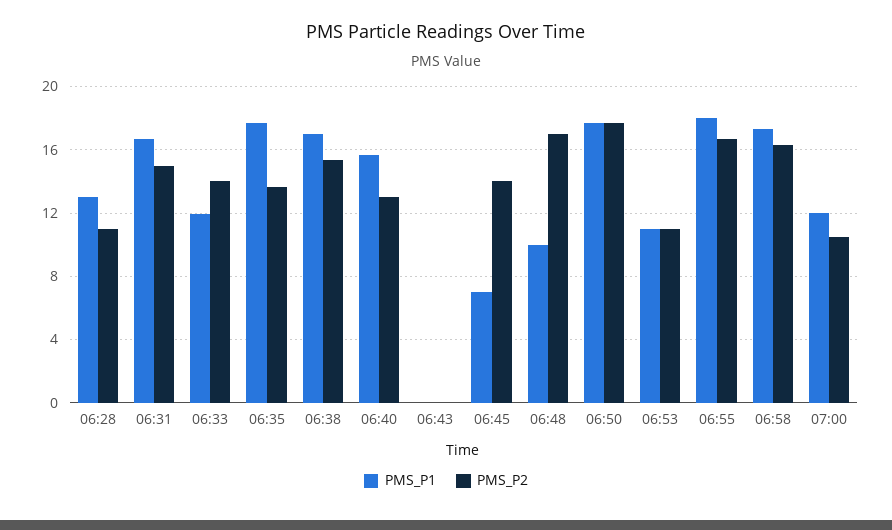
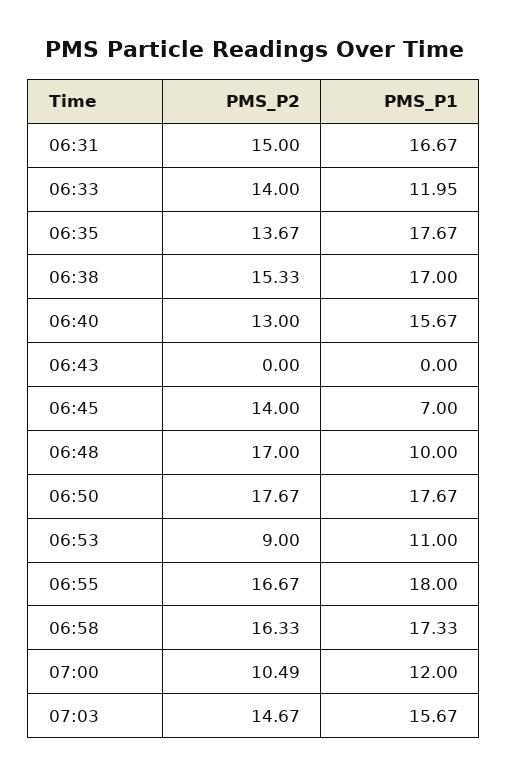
PMS_P1, 06:28: 13 -> none
PMS_P2, 06:28: 11 -> none
PMS_P2, 06:53: 11 -> 9
PMS_P2, 07:03: none -> 14.67
PMS_P1, 07:03: none -> 15.67

